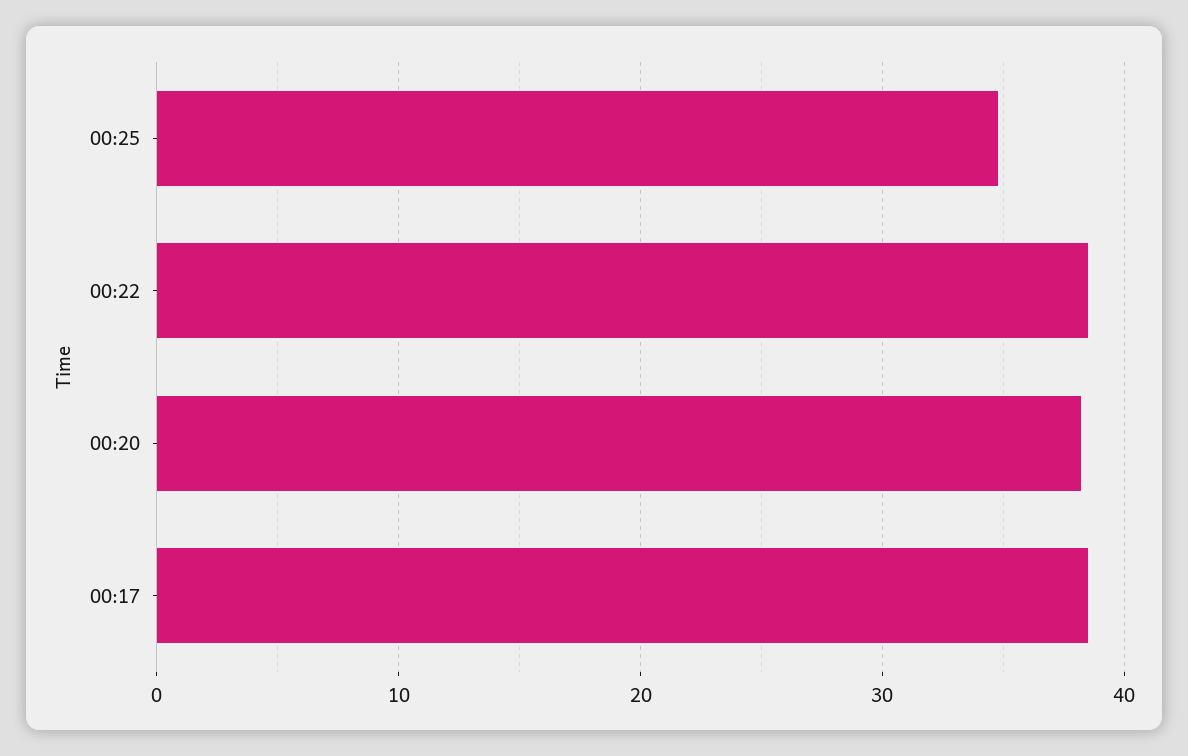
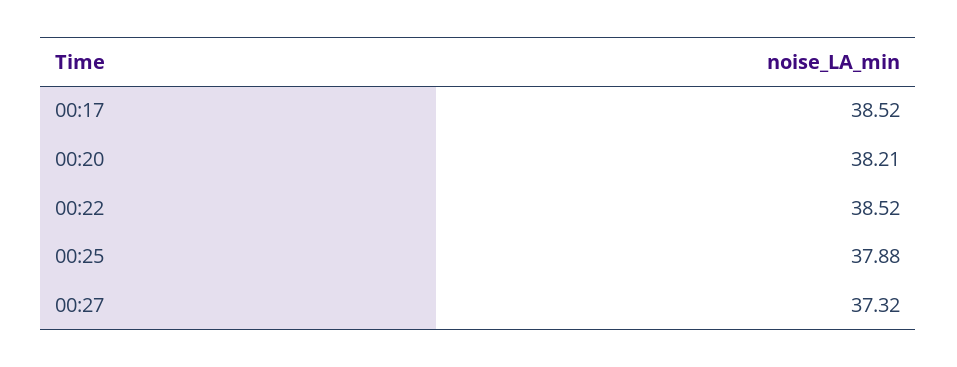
00:25: 35 -> 37.88
00:27: none -> 37.32

